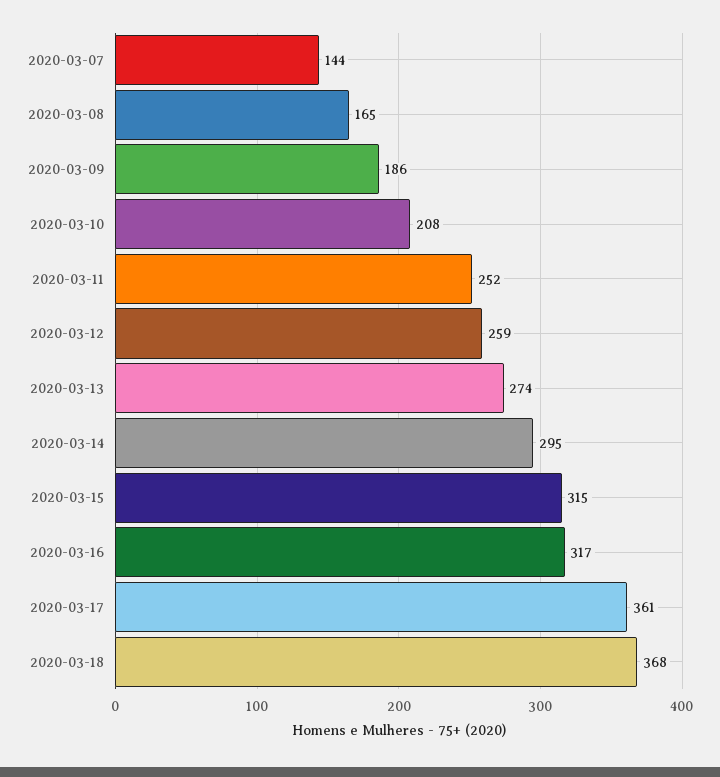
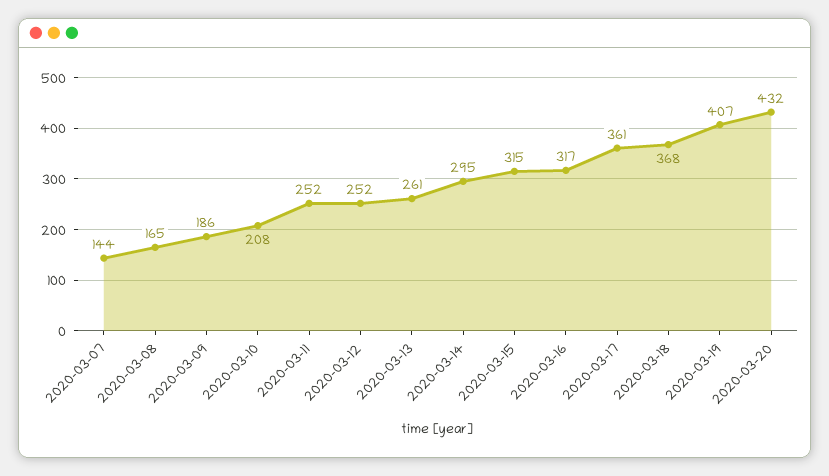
2020-03-12: 259 -> 252
2020-03-13: 274 -> 261
2020-03-19: none -> 407
2020-03-20: none -> 432

